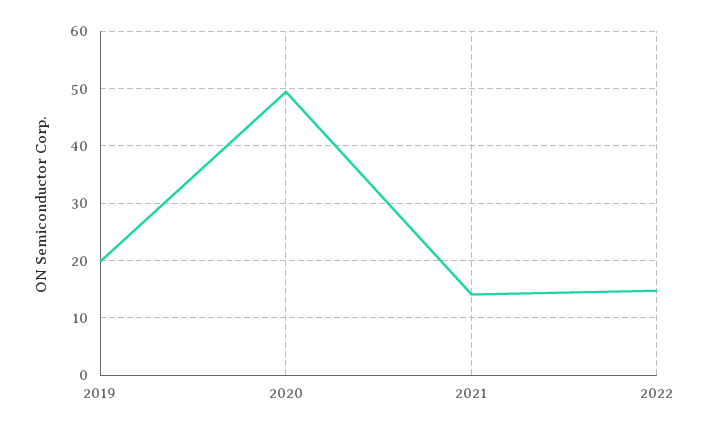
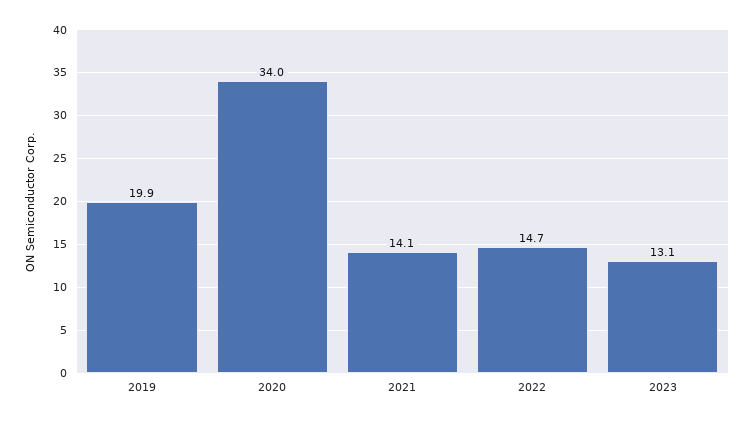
2020: 50 -> 34
2023: none -> 13.1

